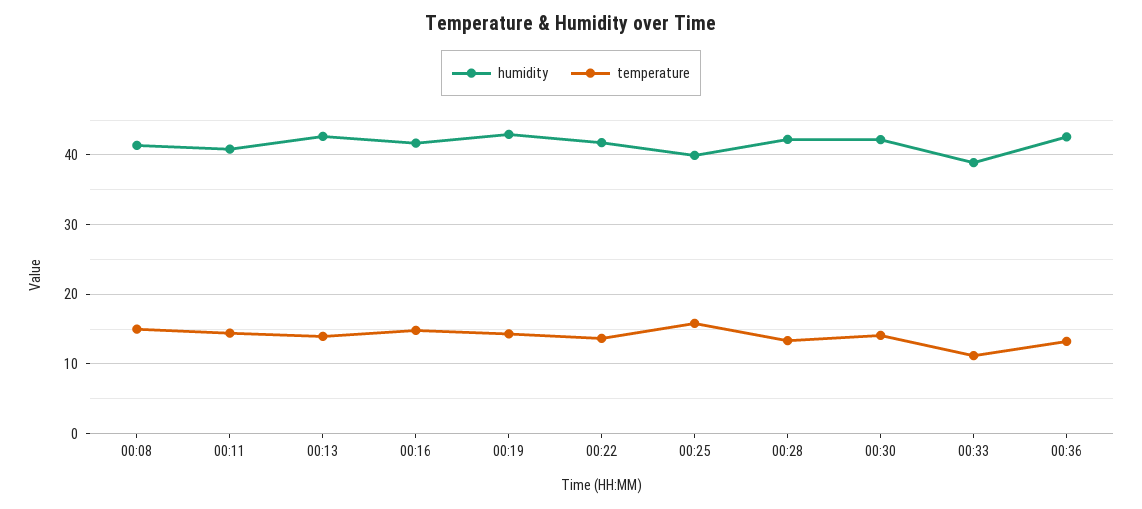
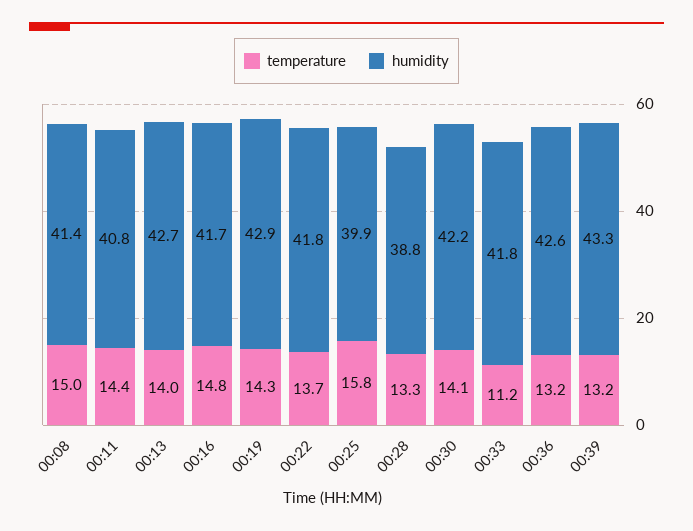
humidity, 00:28: 42 -> 38.8
humidity, 00:33: 39 -> 41.8
temperature, 00:39: none -> 13.2
humidity, 00:39: none -> 43.3

